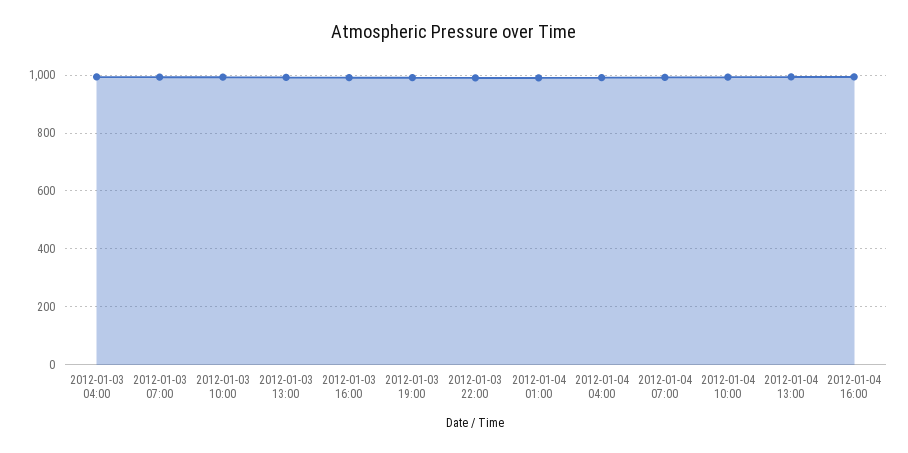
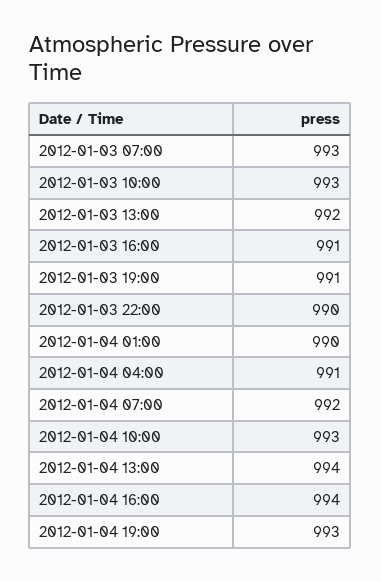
2012-01-03 04:00: 1000 -> none
2012-01-04 19:00: none -> 993

